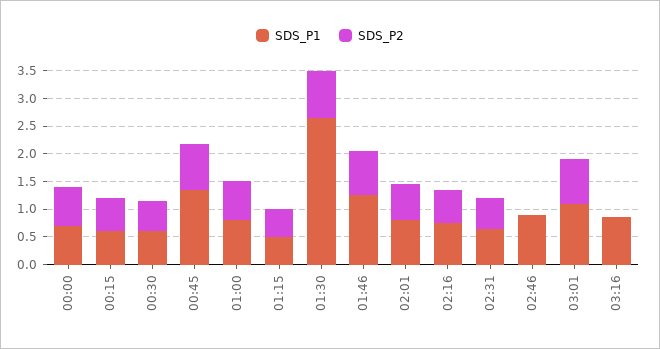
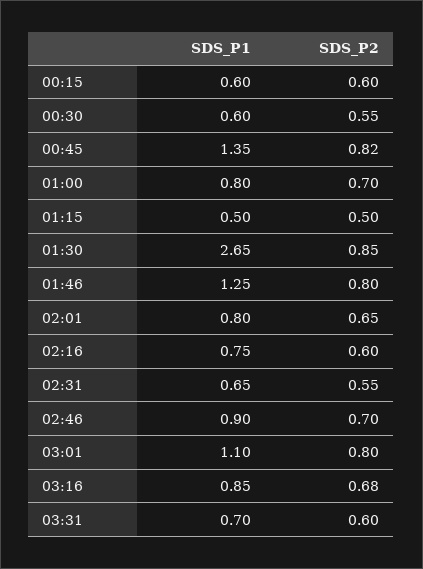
SDS_P1, 00:00: 0.75 -> none
SDS_P2, 00:00: 0.75 -> none
SDS_P2, 02:46: 0 -> 0.7
SDS_P2, 03:16: 0 -> 0.68
SDS_P1, 03:31: none -> 0.7
SDS_P2, 03:31: none -> 0.6

